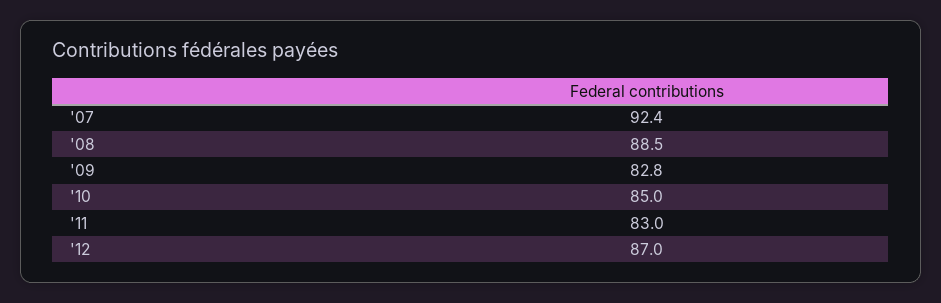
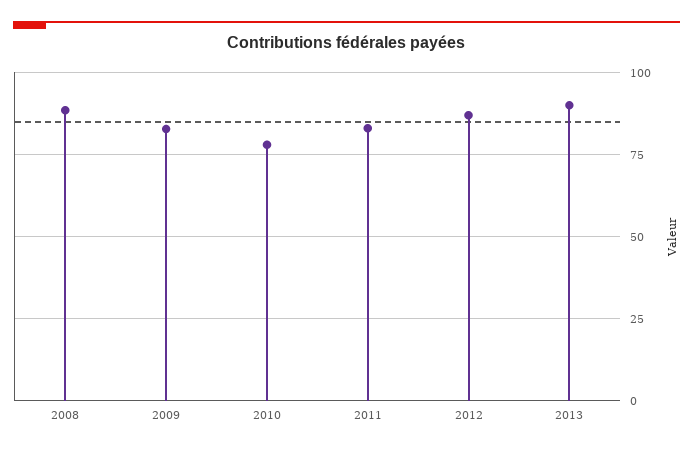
'07: 92.4 -> none
'10: 85 -> 77.5
2013: none -> 90

